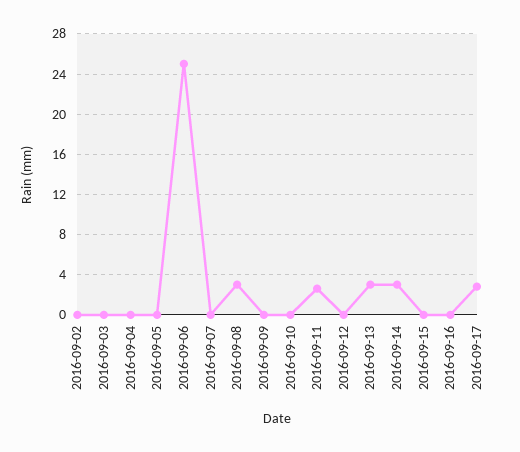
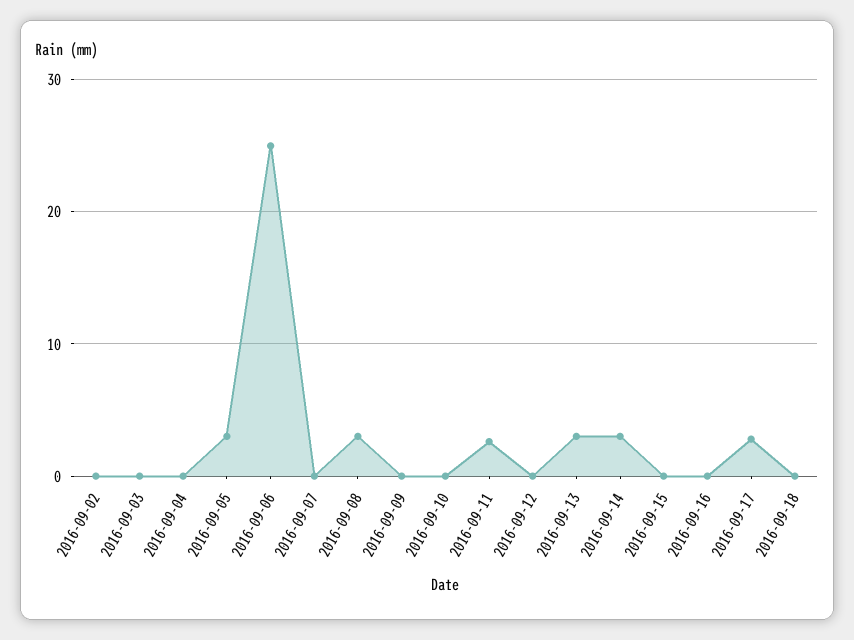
2016-09-05: 0 -> 3
2016-09-18: none -> 0

